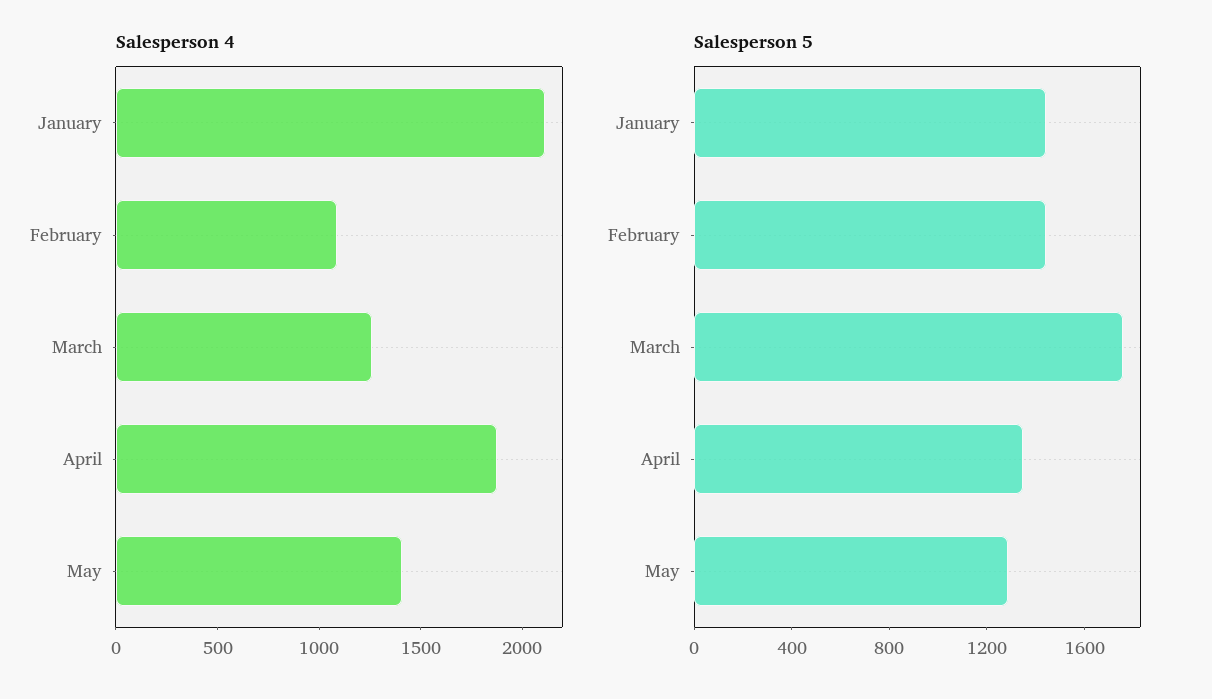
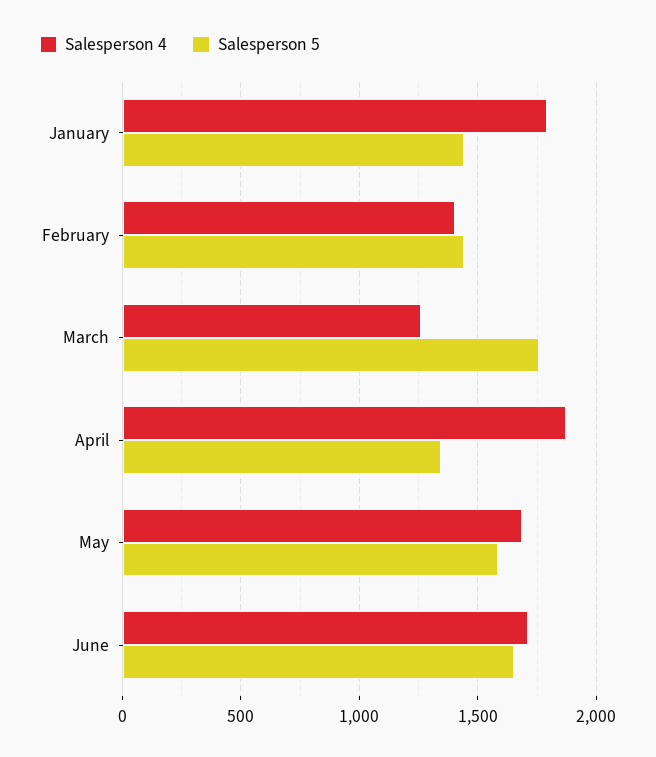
Salesperson 4, January: 2100 -> 1800
Salesperson 4, February: 1100 -> 1400
Salesperson 4, May: 1400 -> 1700
Salesperson 5, May: 1300 -> 1600
Salesperson 4, June: none -> 1700
Salesperson 5, June: none -> 1650

